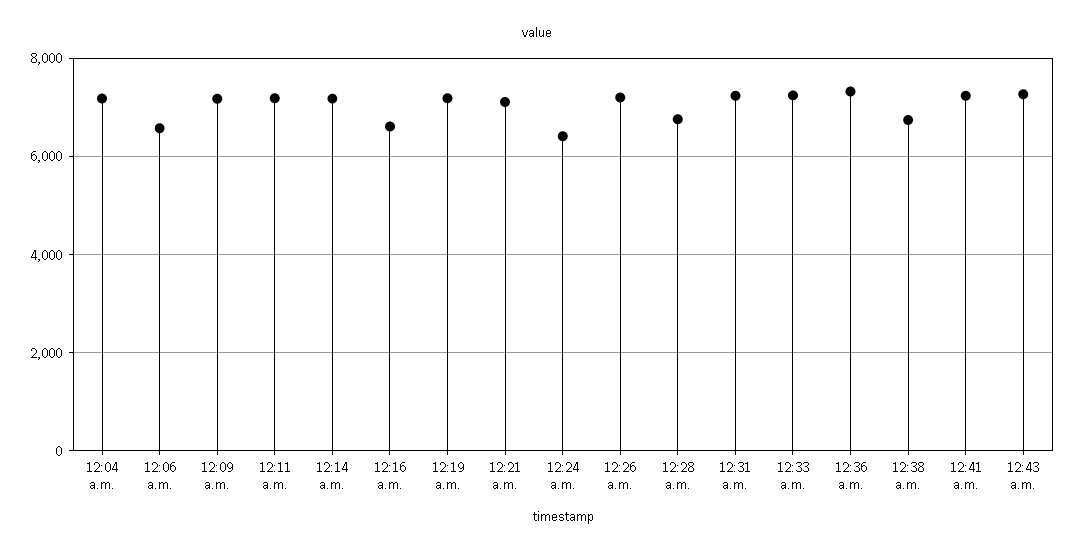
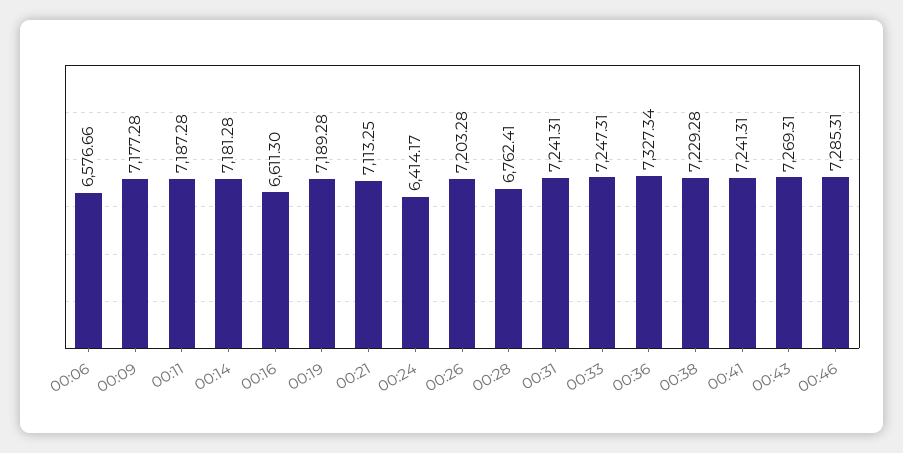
12:04 a.m.: 7200 -> none
12:38 a.m.: 6800 -> 7229.28
00:46: none -> 7285.31

